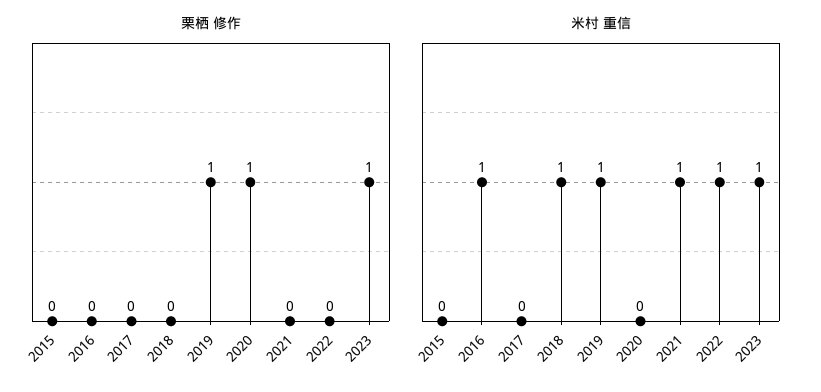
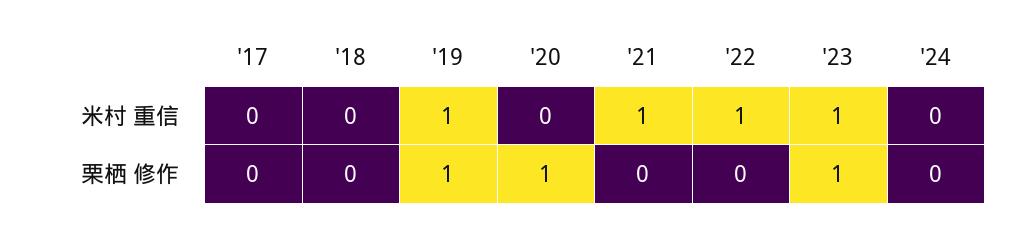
栗栖 修作, 2015: 0 -> none
栗栖 修作, 2016: 0 -> none
米村 重信, 2015: 0 -> none
米村 重信, 2016: 1 -> none
米村 重信, 2018: 1 -> 0
米村 重信, '24: none -> 0
栗栖 修作, '24: none -> 0

